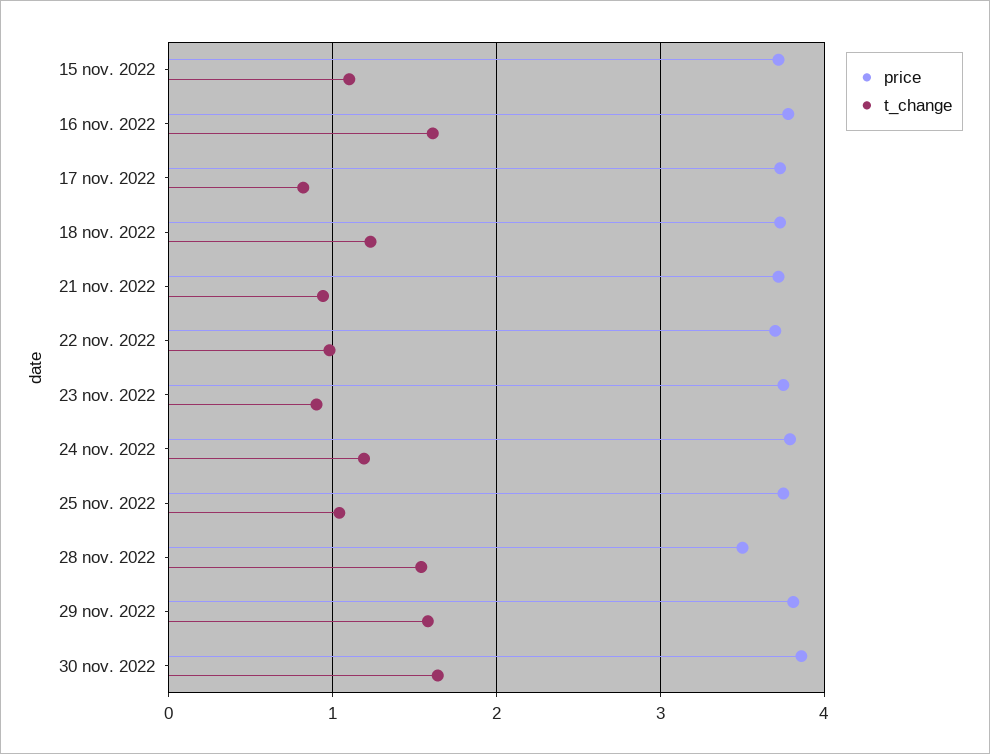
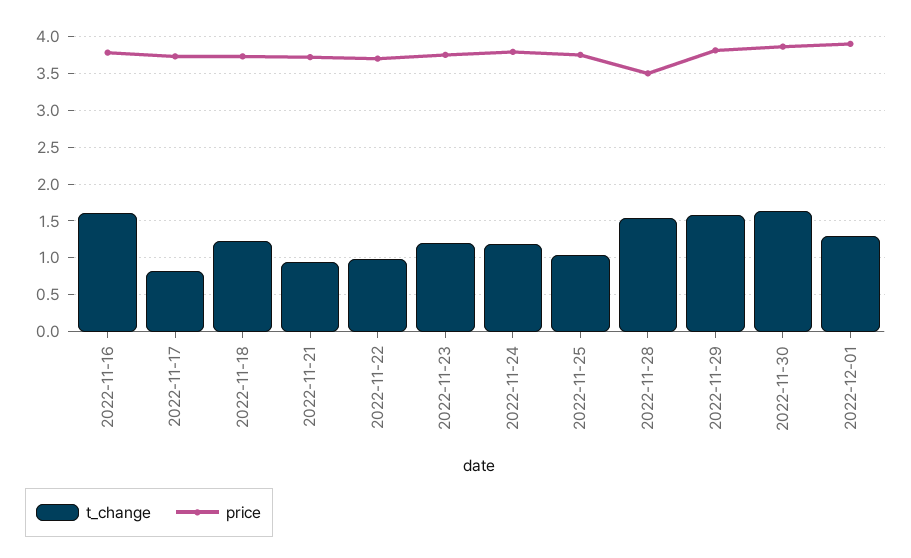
price, 15 nov. 2022: 3.7 -> none
t_change, 15 nov. 2022: 1.1 -> none
t_change, 23 nov. 2022: 0.9 -> 1.2
t_change, 2022-12-01: none -> 1.3
price, 2022-12-01: none -> 3.9

